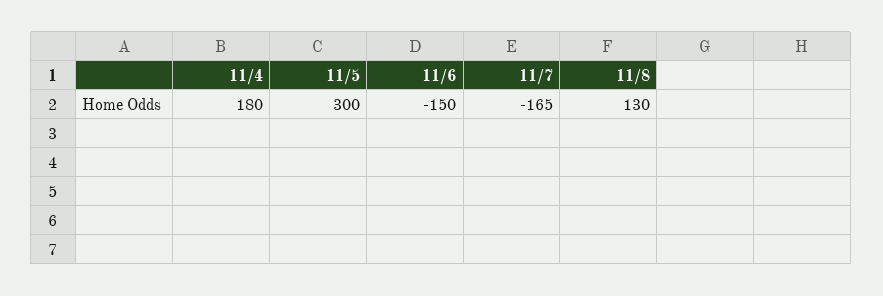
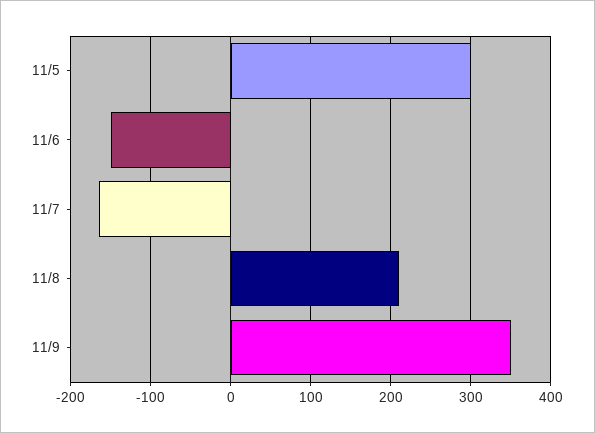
11/4: 180 -> none
11/8: 130 -> 210
11/9: none -> 350

